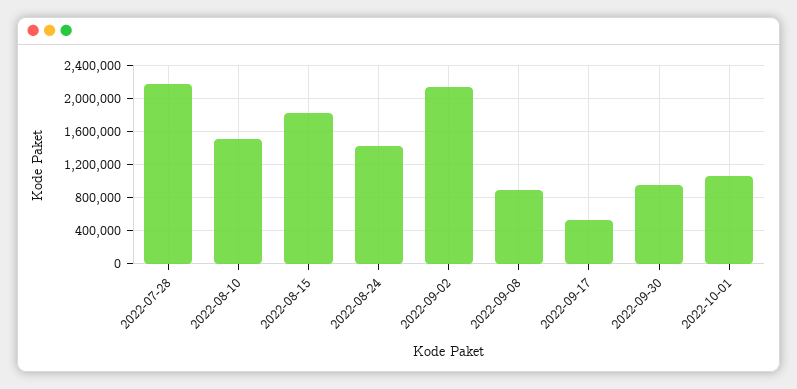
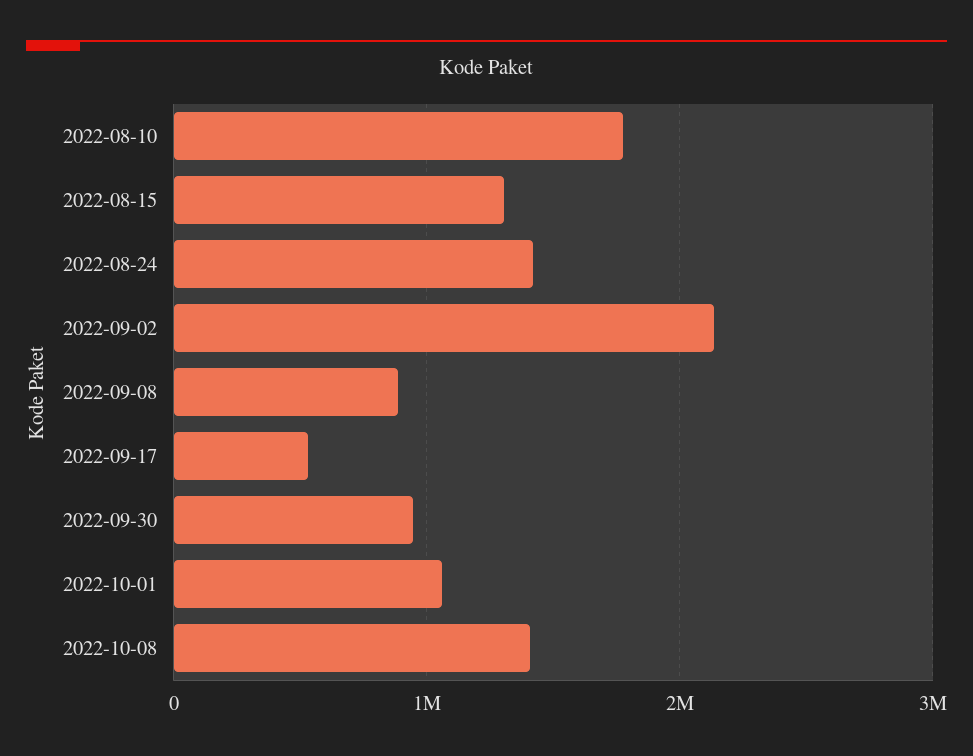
2022-07-28: 2200000 -> none
2022-08-10: 1500000 -> 1800000
2022-08-15: 1800000 -> 1300000
2022-10-08: none -> 1400000

